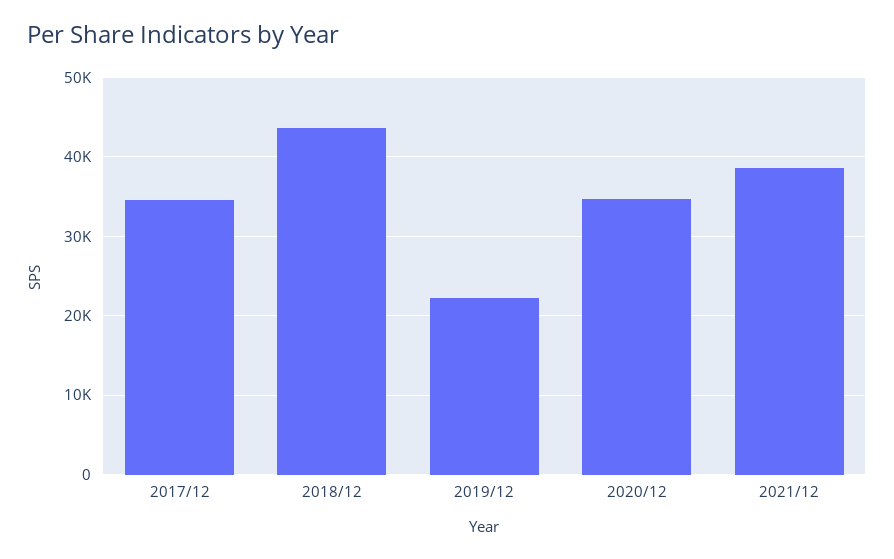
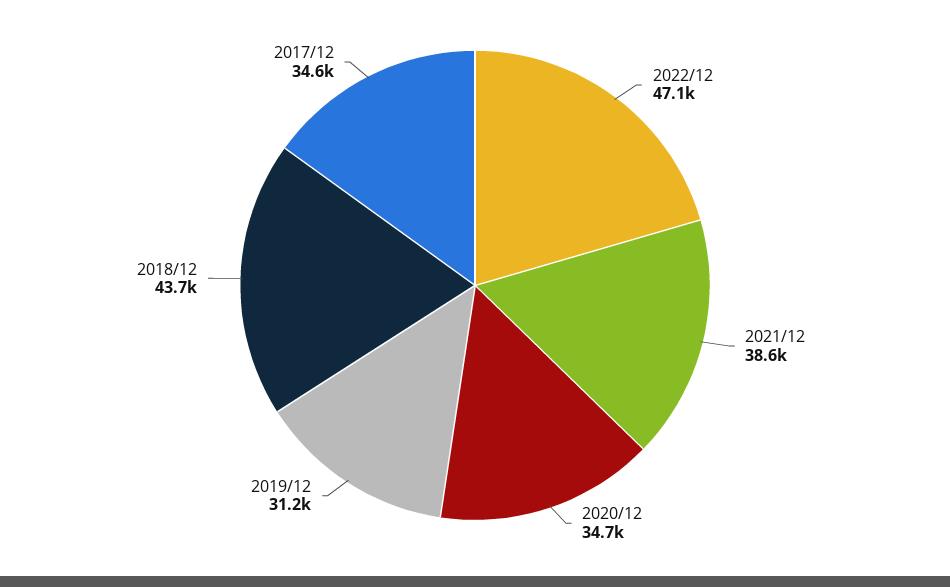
2019/12: 22000 -> 31200
2022/12: none -> 47100

